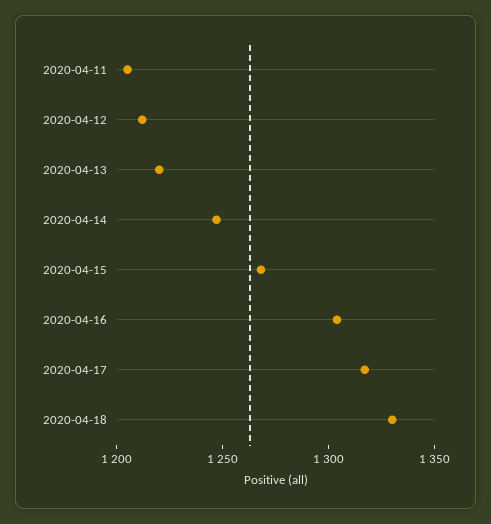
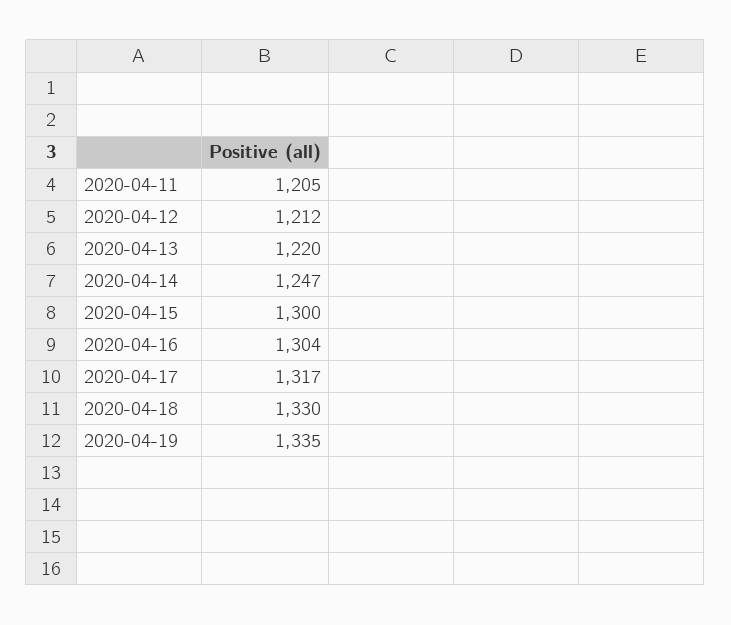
2020-04-15: 1270 -> 1300
2020-04-19: none -> 1335

